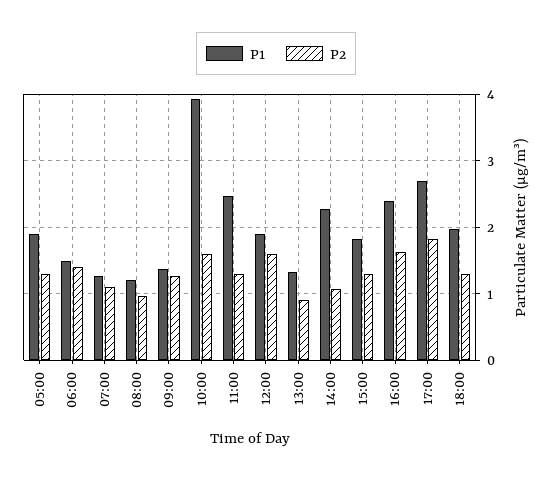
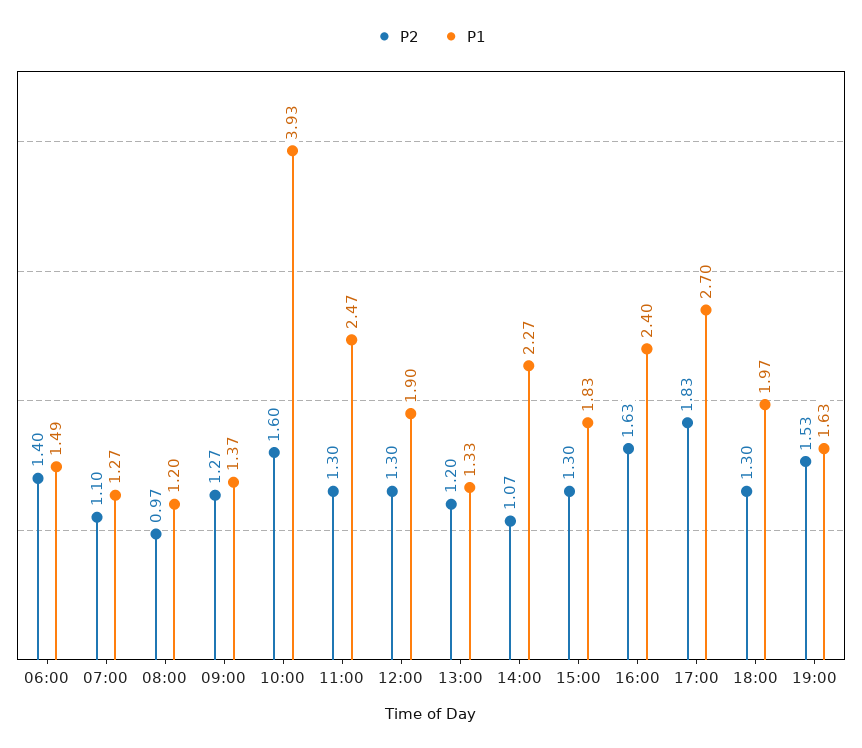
P1, 05:00: 1.9 -> none
P2, 05:00: 1.3 -> none
P2, 12:00: 1.6 -> 1.3
P2, 13:00: 0.9 -> 1.2
P2, 19:00: none -> 1.53
P1, 19:00: none -> 1.63

